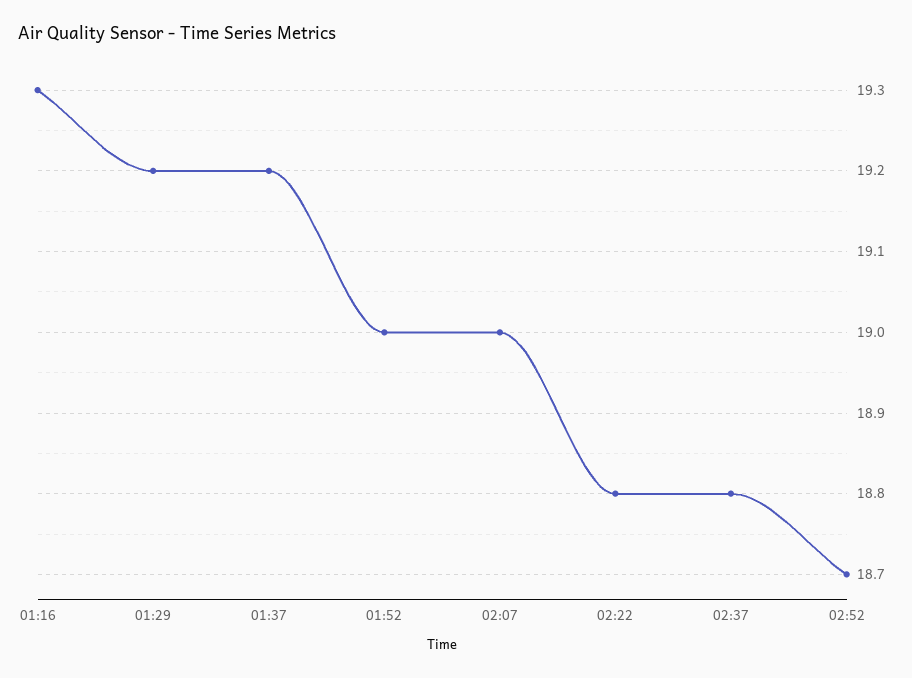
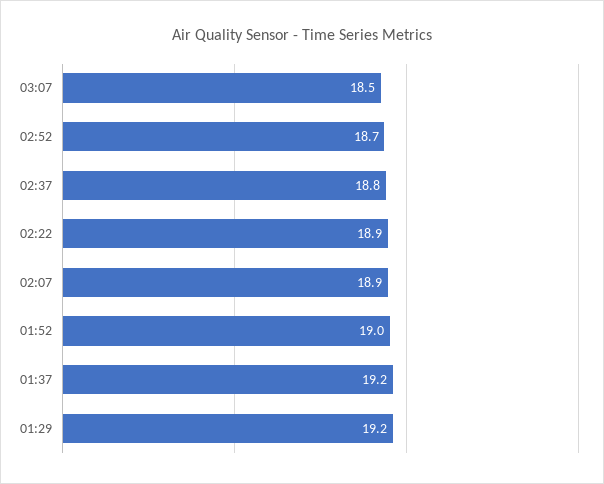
01:16: 19.3 -> none
02:07: 19 -> 18.9
02:22: 18.8 -> 18.9
03:07: none -> 18.5

